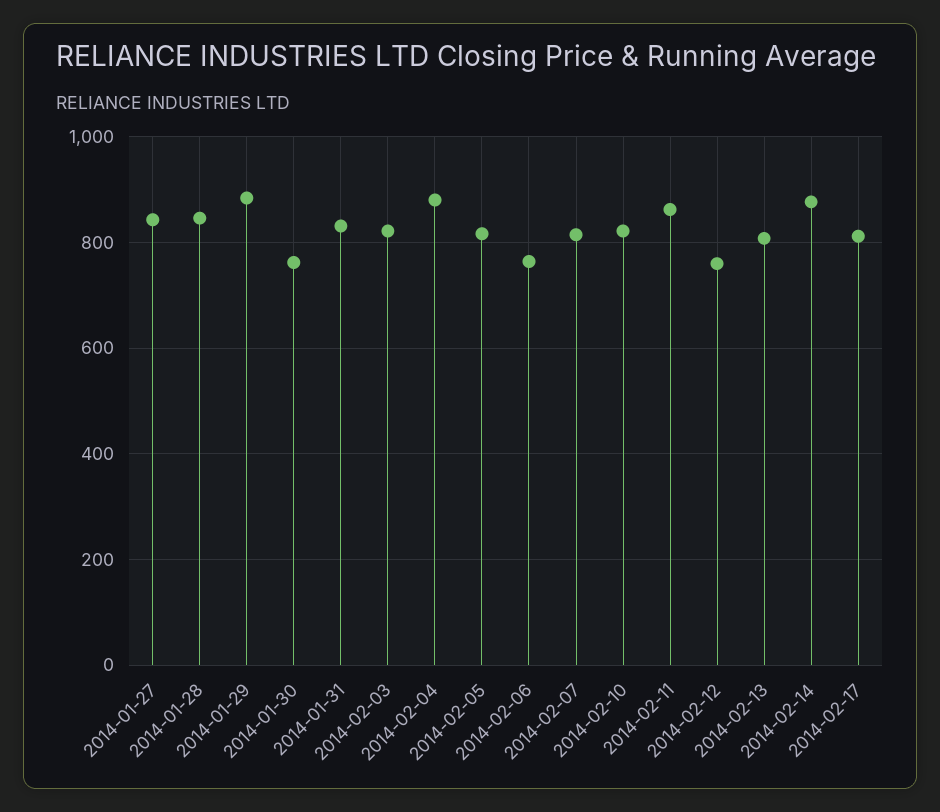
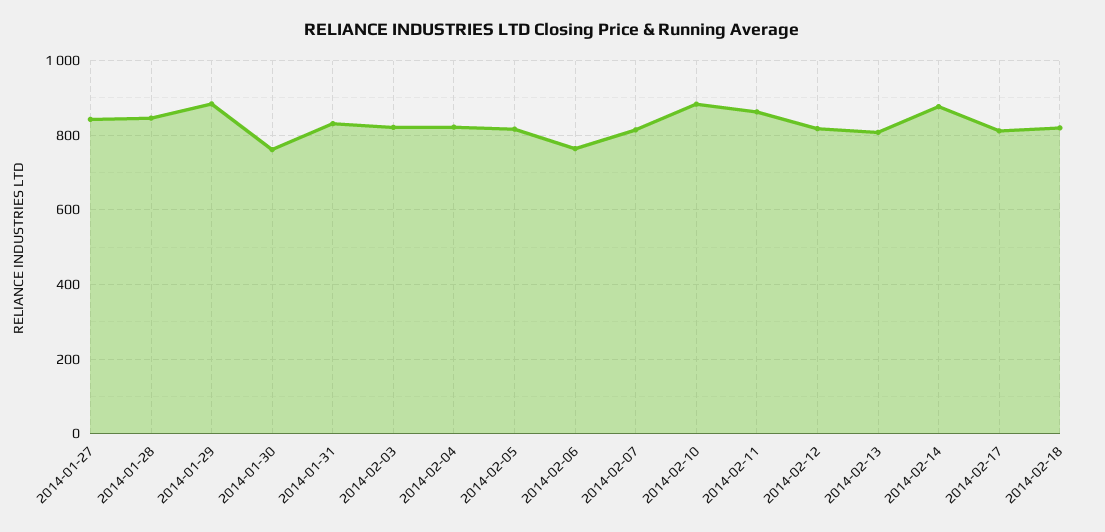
2014-02-04: 880 -> 820
2014-02-10: 820 -> 880
2014-02-12: 760 -> 820
2014-02-18: none -> 820

